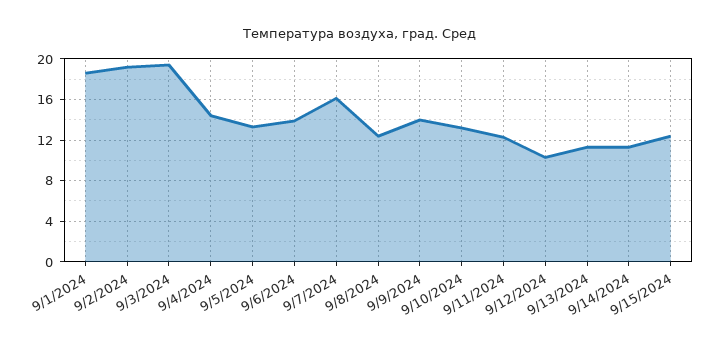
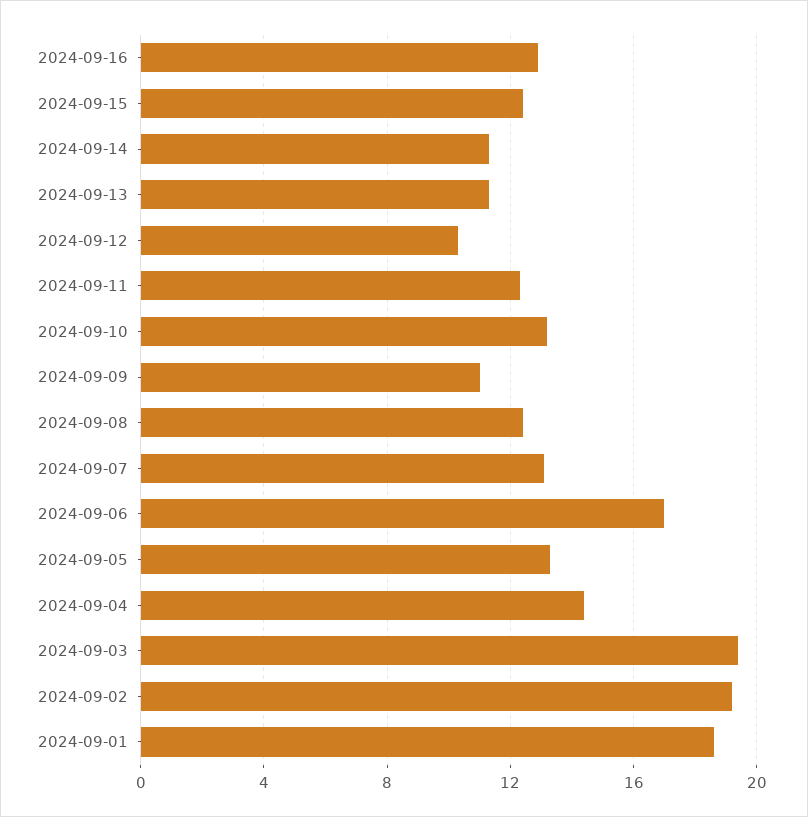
9/6/2024: 14 -> 17
9/7/2024: 16 -> 13
9/9/2024: 14 -> 11
2024-09-16: none -> 13

